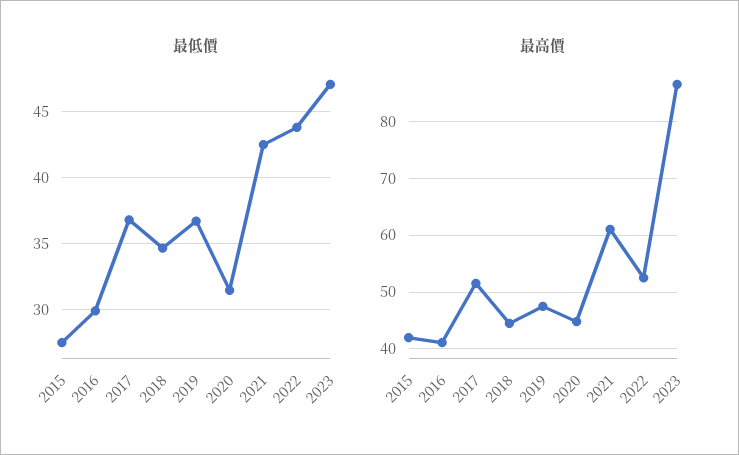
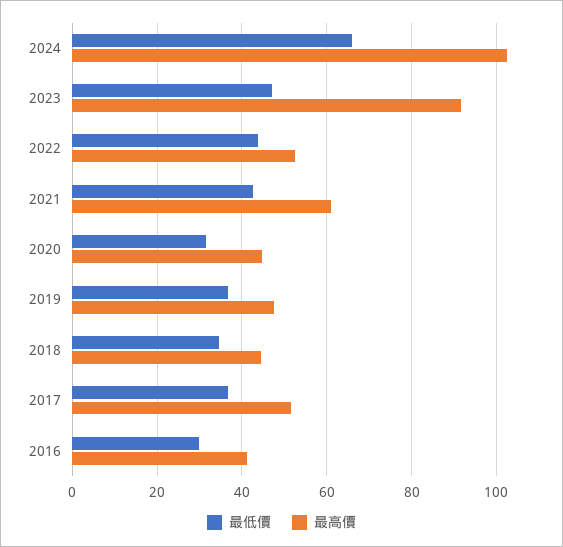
最低價, 2015: 27.5 -> none
最高價, 2015: 42 -> none
最高價, 2023: 86 -> 92
最低價, 2024: none -> 66
最高價, 2024: none -> 102

